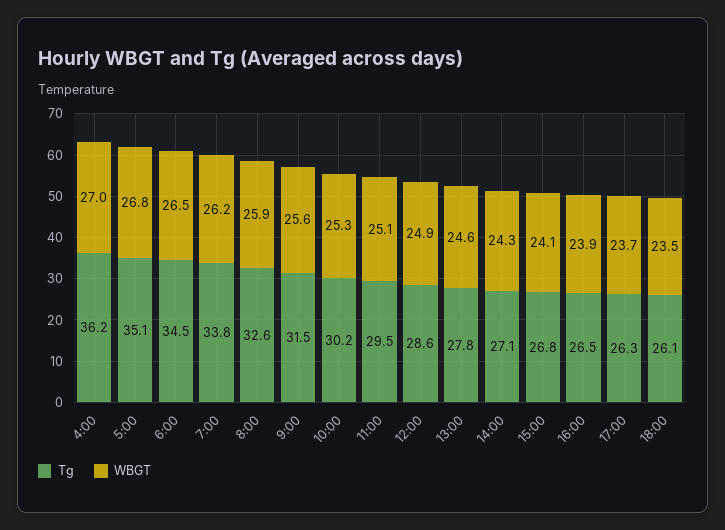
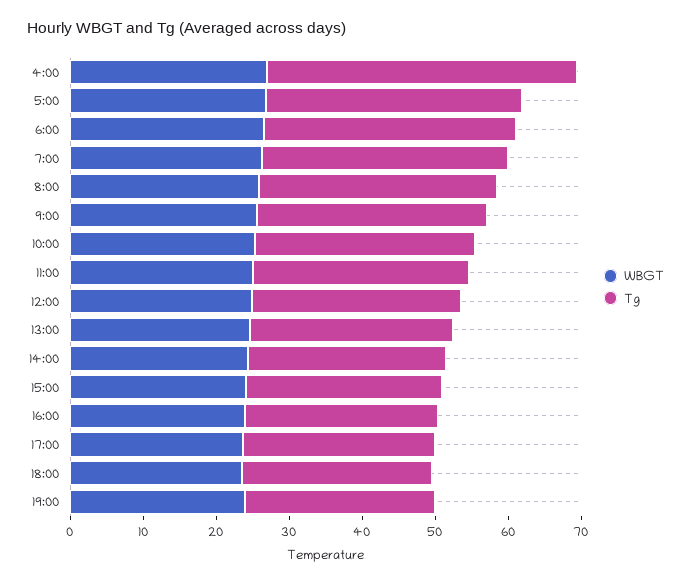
Tg, 4:00: 36.2 -> 42
WBGT, 19:00: none -> 24
Tg, 19:00: none -> 26

